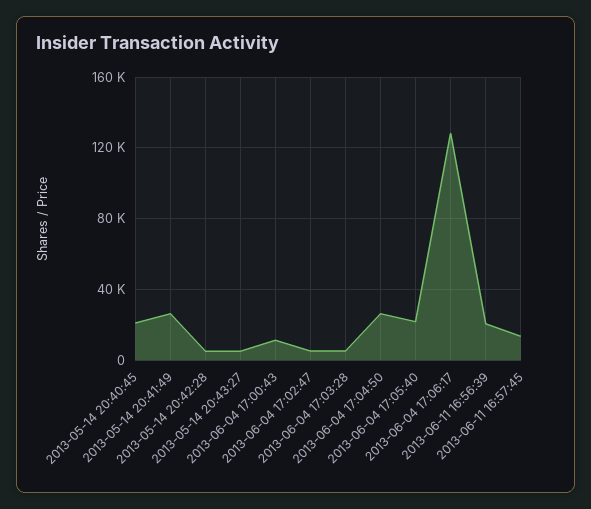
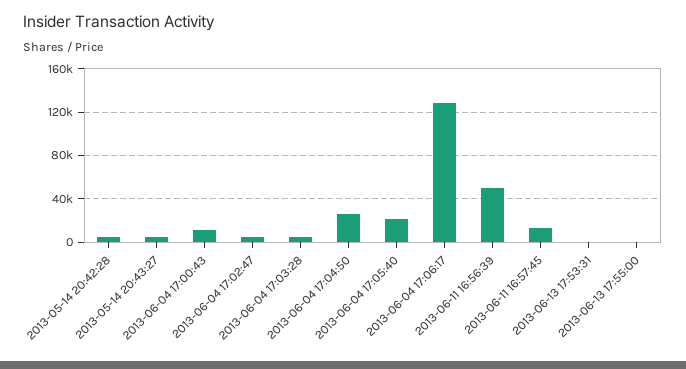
2013-05-14 20:40:45: 20000 -> none
2013-05-14 20:41:49: 25000 -> none
2013-06-11 16:56:39: 20000 -> 50000
2013-06-13 17:53:31: none -> 0
2013-06-13 17:55:00: none -> 0

